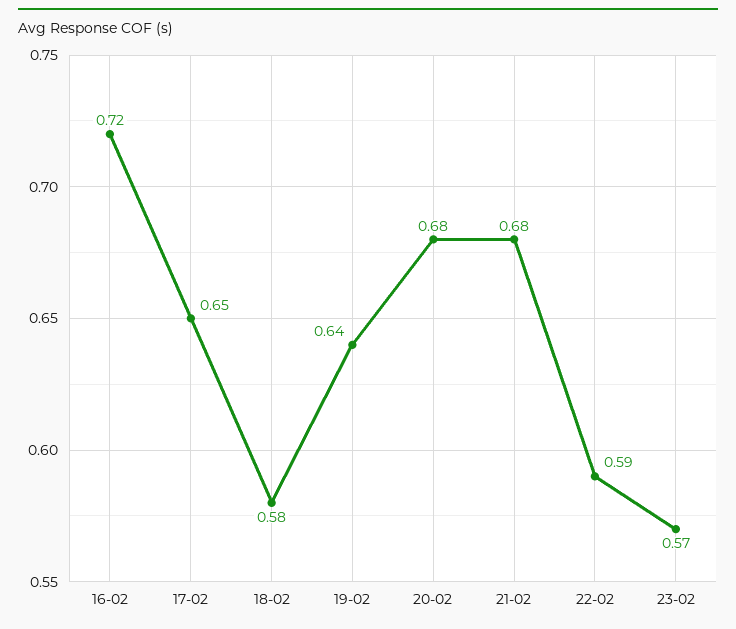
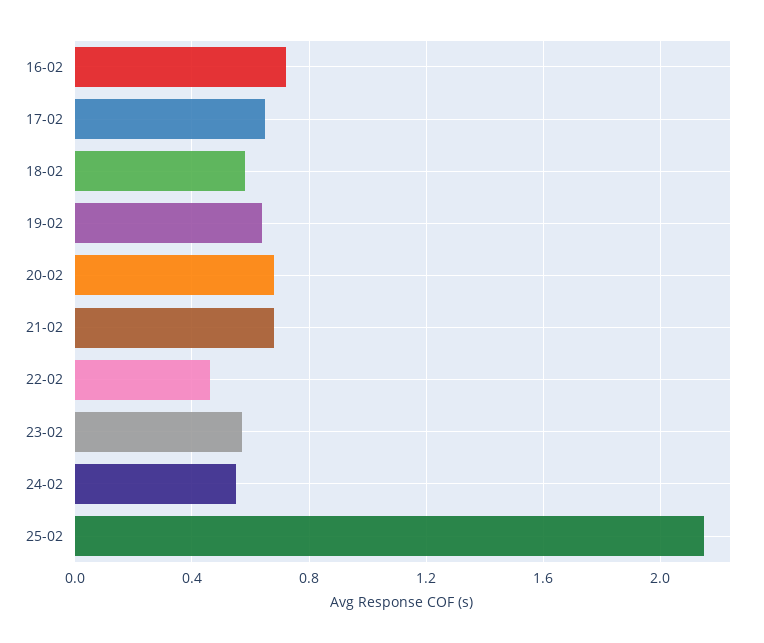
22-02: 0.59 -> 0.45
24-02: none -> 0.55
25-02: none -> 2.15

